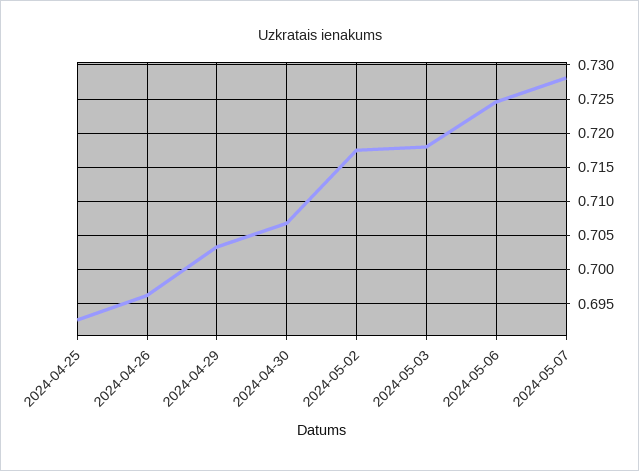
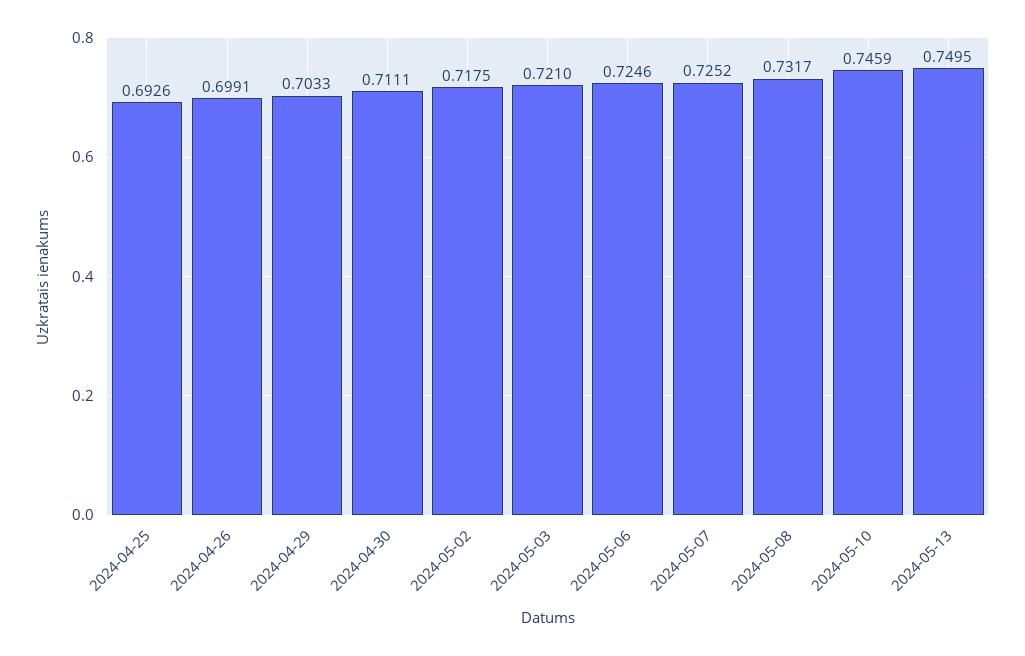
2024-04-26: 0.696 -> 0.6991
2024-04-30: 0.707 -> 0.7111
2024-05-03: 0.718 -> 0.721
2024-05-07: 0.728 -> 0.7252
2024-05-08: none -> 0.7317
2024-05-10: none -> 0.7459
2024-05-13: none -> 0.7495

